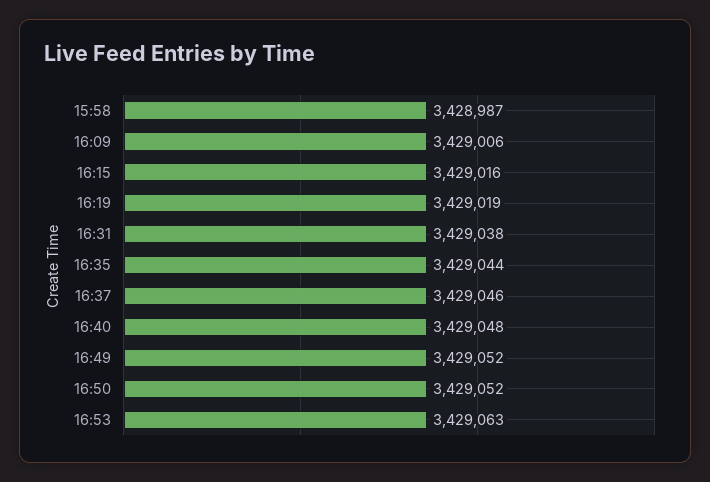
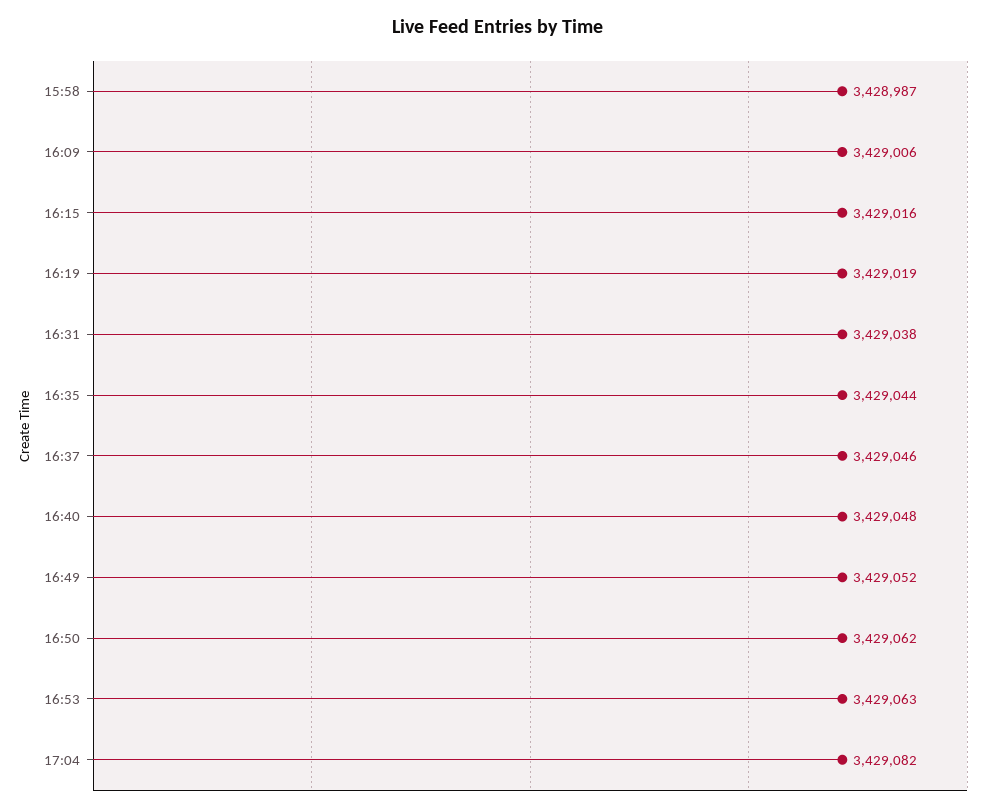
16:50: 3429052 -> 3429062
17:04: none -> 3429082

